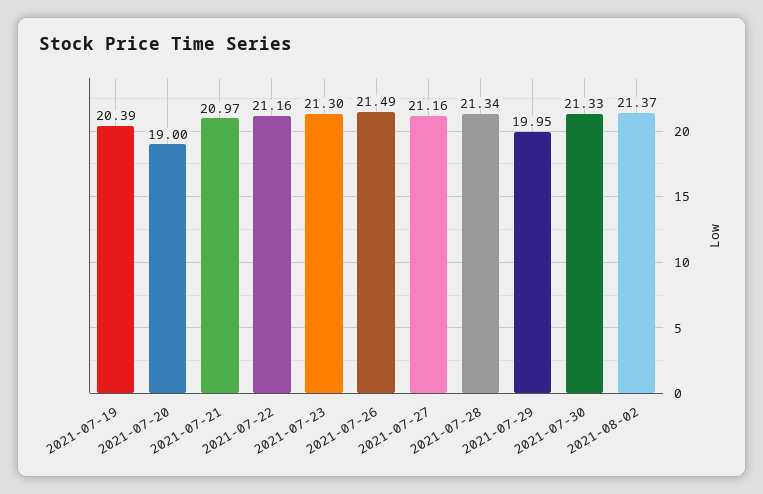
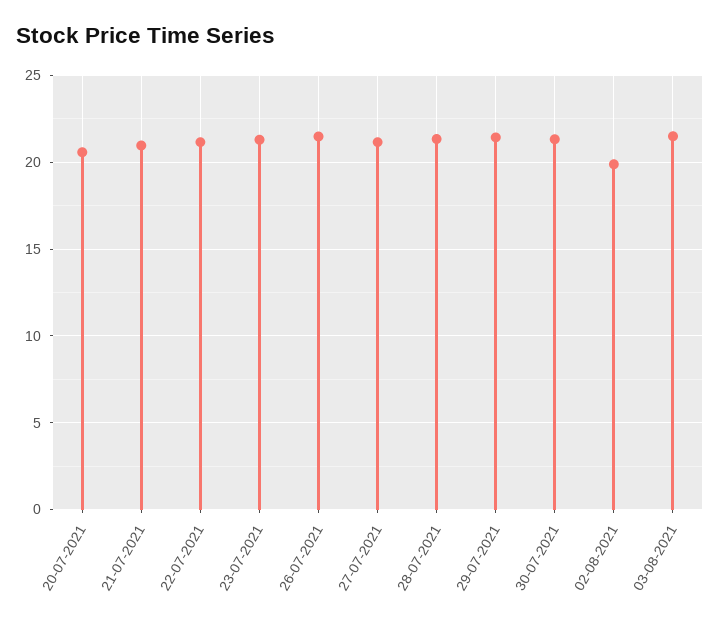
2021-07-19: 20.39 -> none
2021-07-20: 19 -> 20.5
2021-07-29: 19.95 -> 21.5
2021-08-02: 21.37 -> 20
03-08-2021: none -> 21.5

